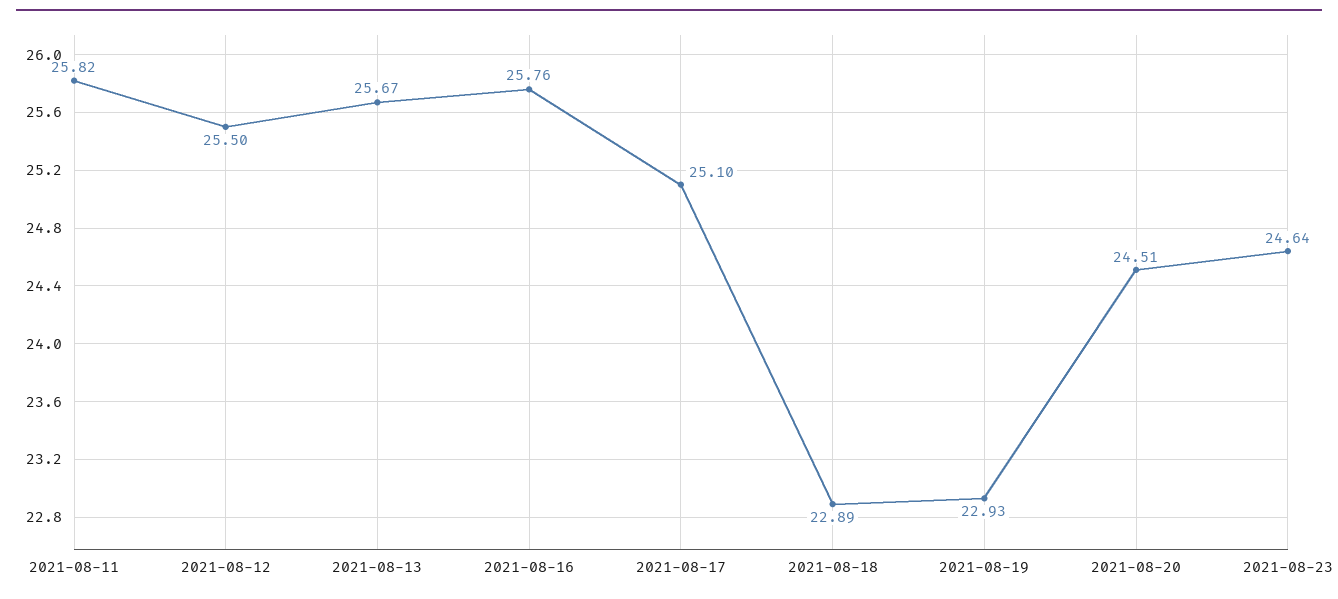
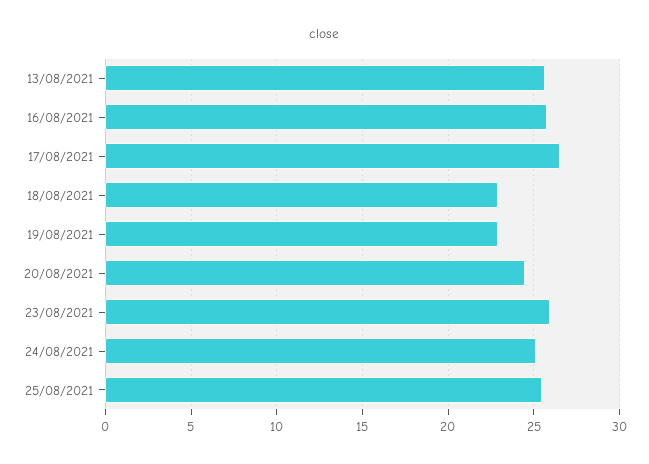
2021-08-11: 25.82 -> none
2021-08-12: 25.5 -> none
2021-08-17: 25.1 -> 26.5
2021-08-23: 24.64 -> 26
24/08/2021: none -> 25
25/08/2021: none -> 25.5

